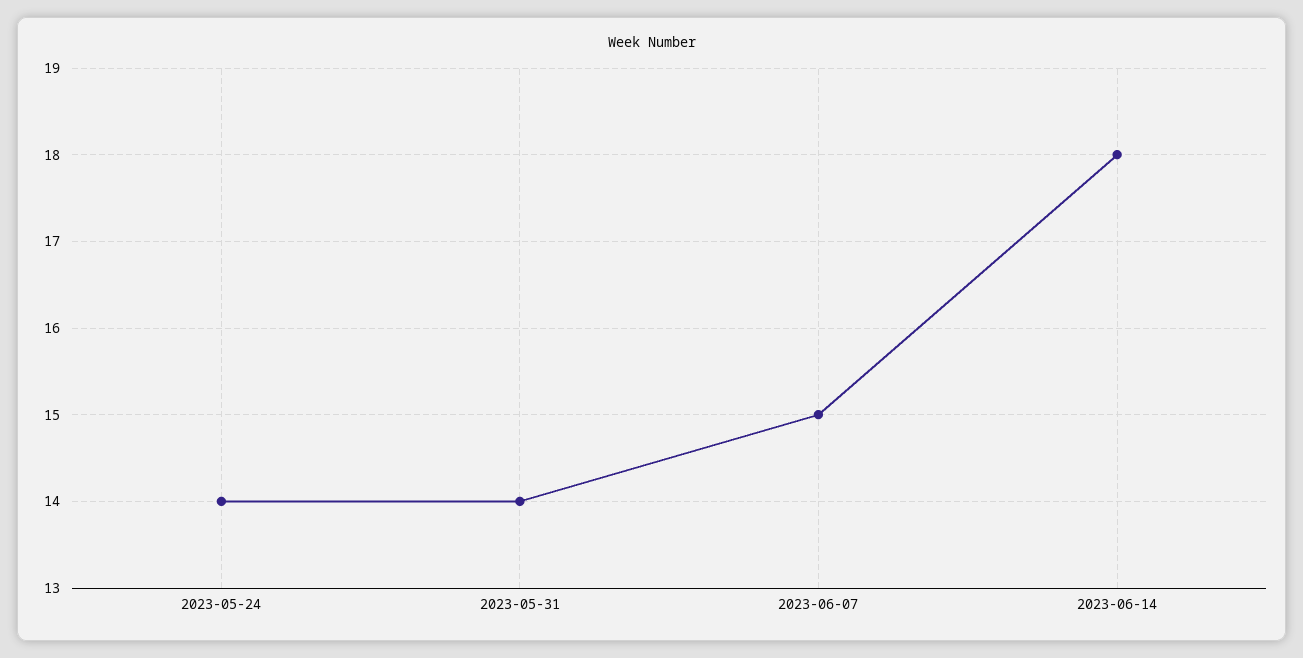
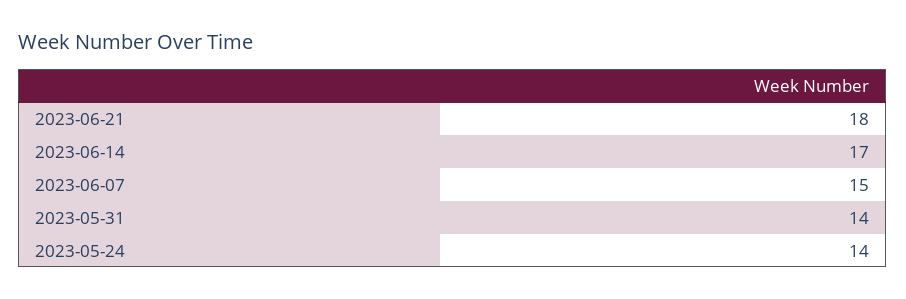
2023-06-14: 18 -> 17
2023-06-21: none -> 18

